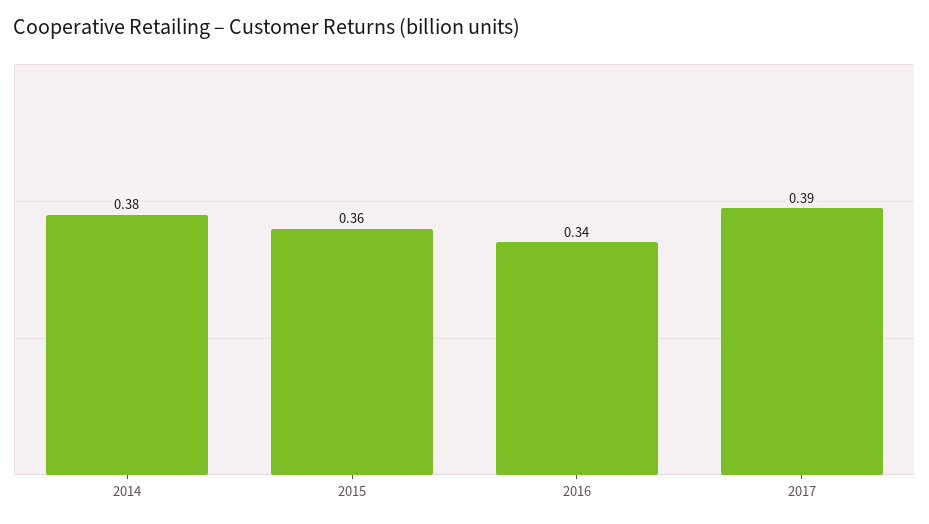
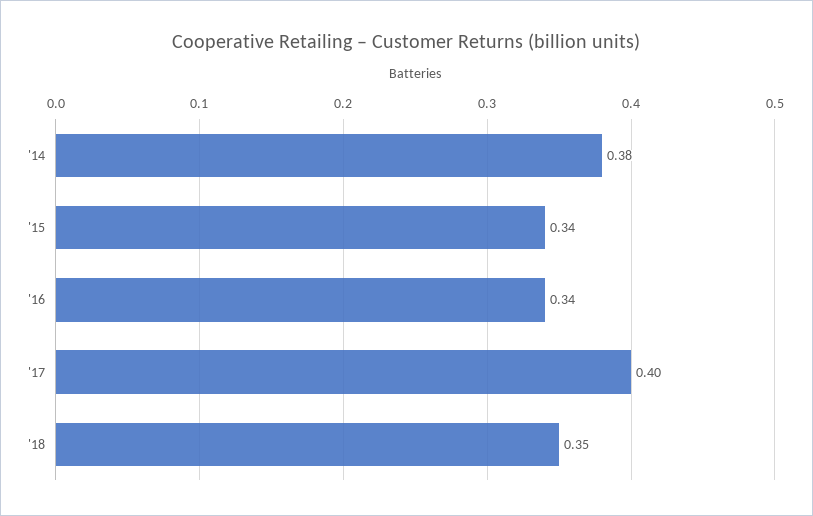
2015: 0.36 -> 0.34
2017: 0.39 -> 0.4
'18: none -> 0.35

